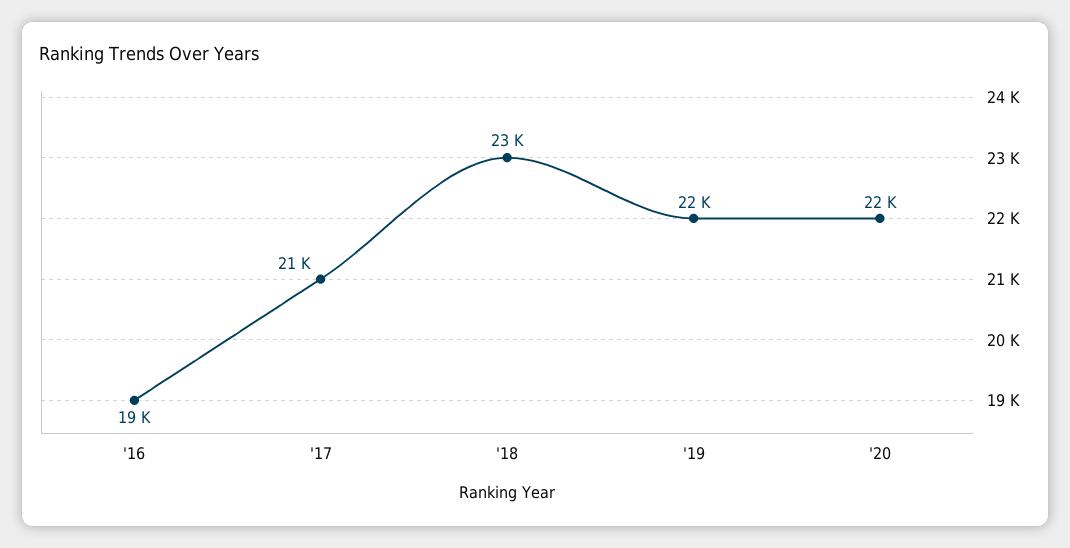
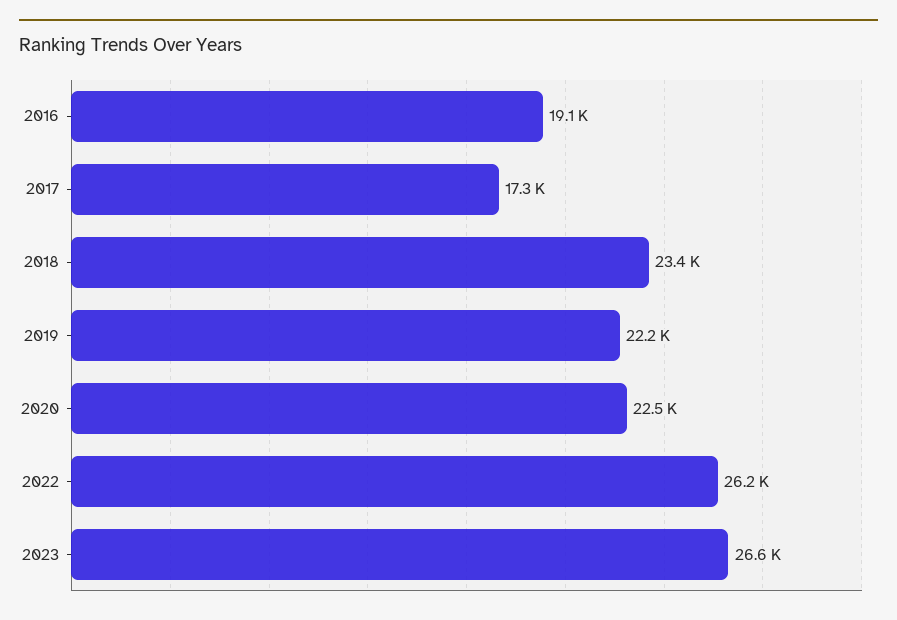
'17: 21000 -> 17300
2022: none -> 26200
2023: none -> 26600

